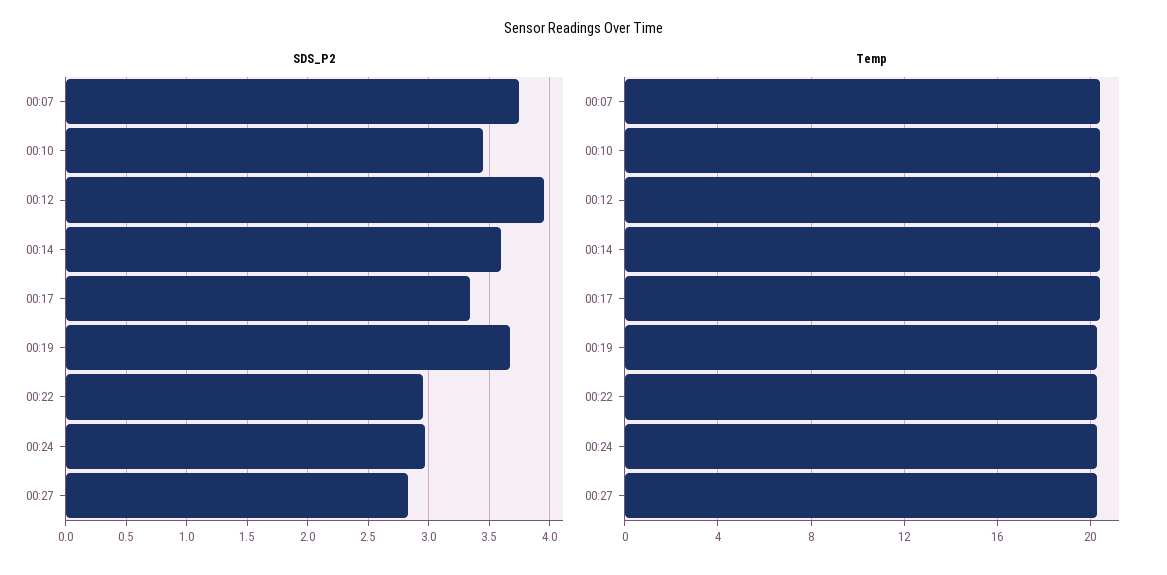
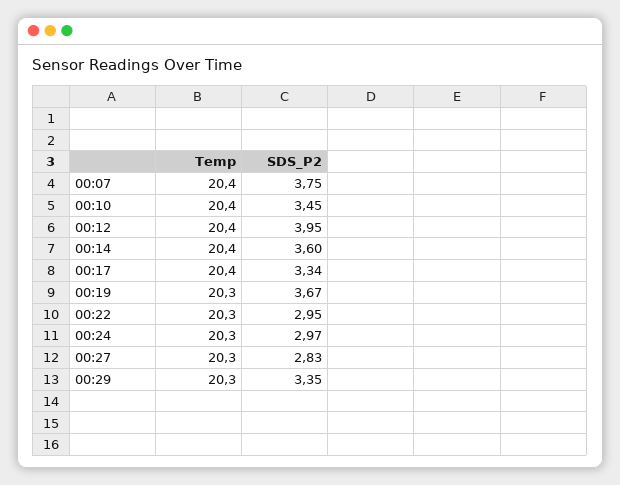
Temp, 00:29: none -> 20.3
SDS_P2, 00:29: none -> 3.35

